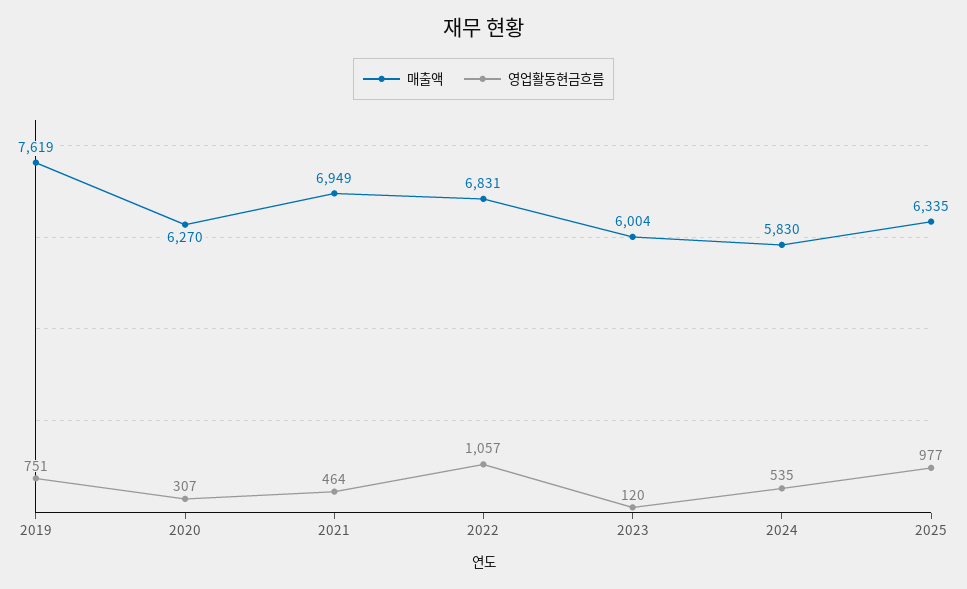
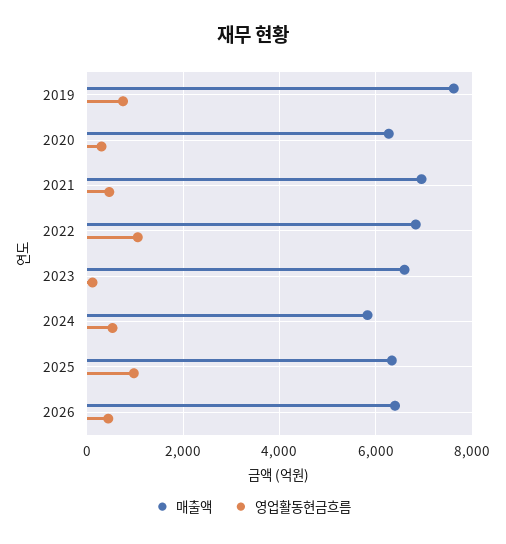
매출액, 2023: 6004 -> 6600
매출액, 2026: none -> 6400
영업활동현금흐름, 2026: none -> 400

